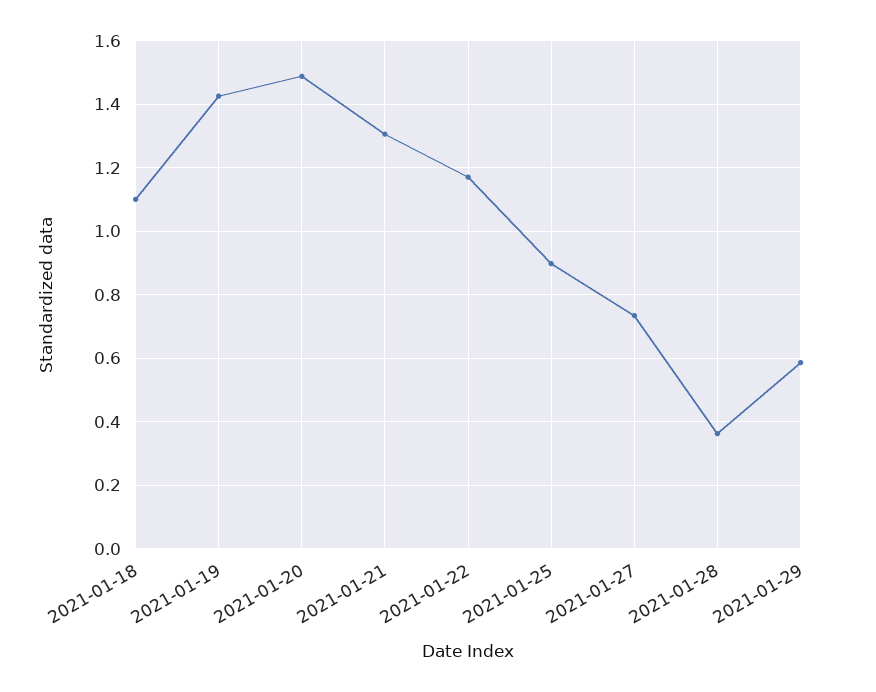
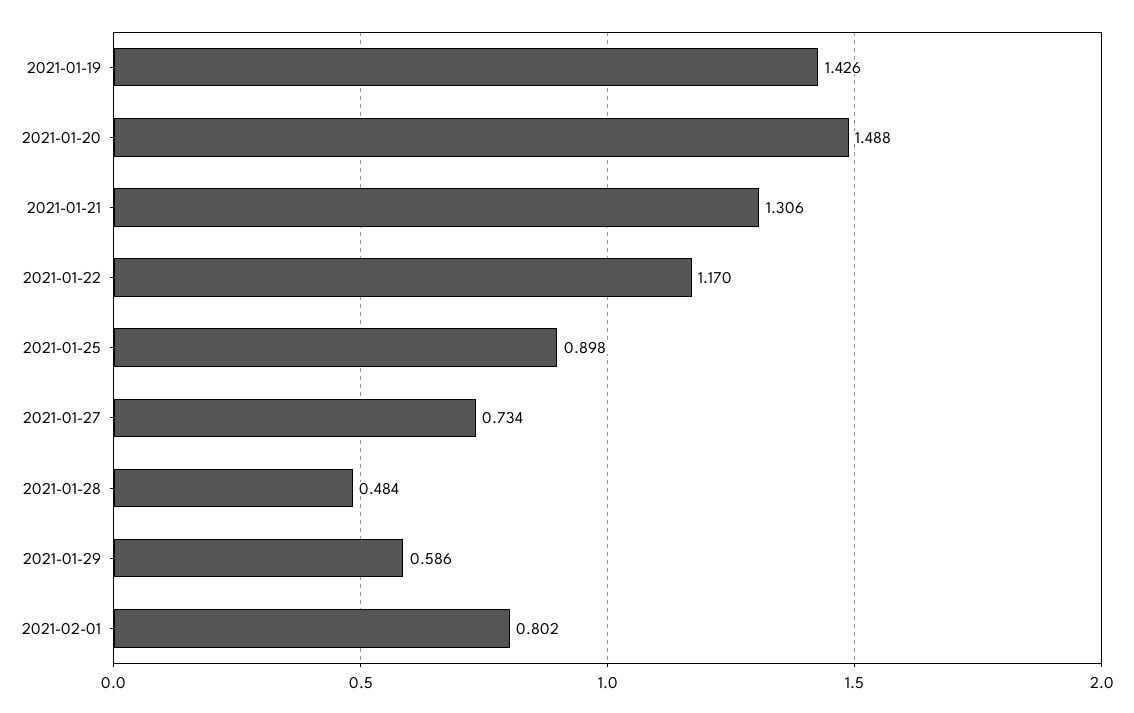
2021-01-18: 1.1 -> none
2021-01-28: 0.36 -> 0.484
2021-02-01: none -> 0.802

